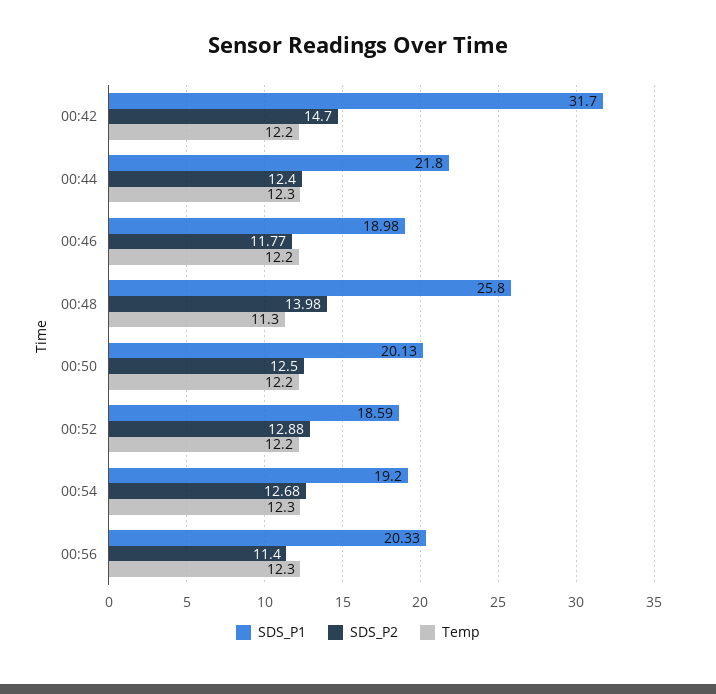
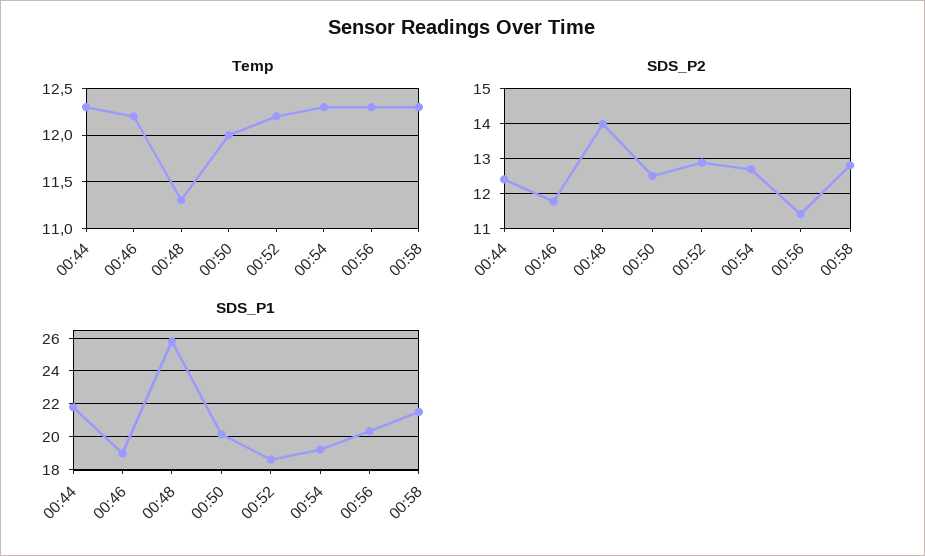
SDS_P1, 00:42: 31.7 -> none
SDS_P2, 00:42: 14.7 -> none
Temp, 00:42: 12.2 -> none
Temp, 00:50: 12.2 -> 12
Temp, 00:58: none -> 12.3
SDS_P2, 00:58: none -> 12.8
SDS_P1, 00:58: none -> 21.5

